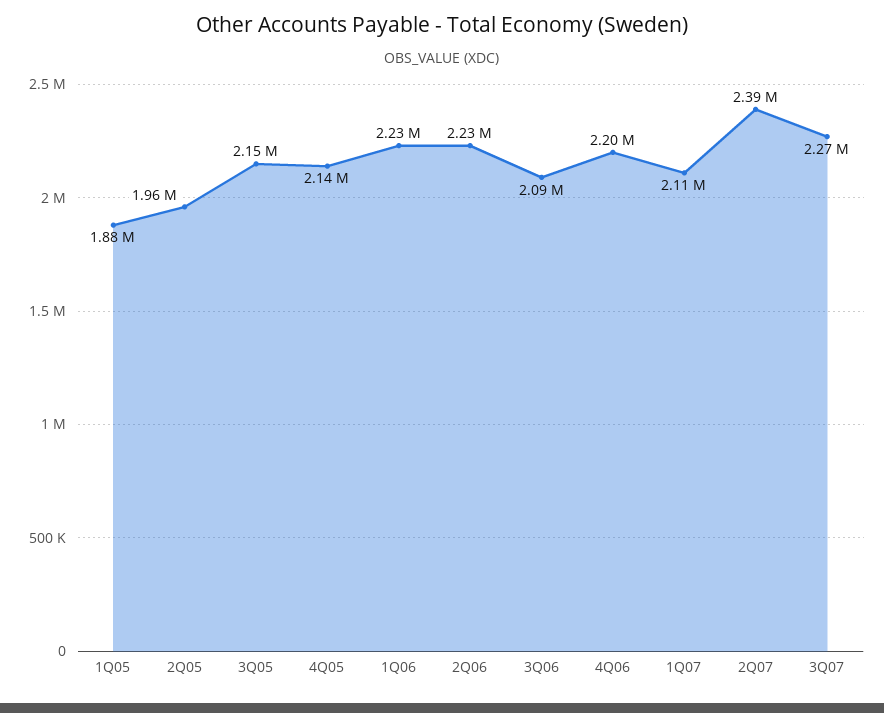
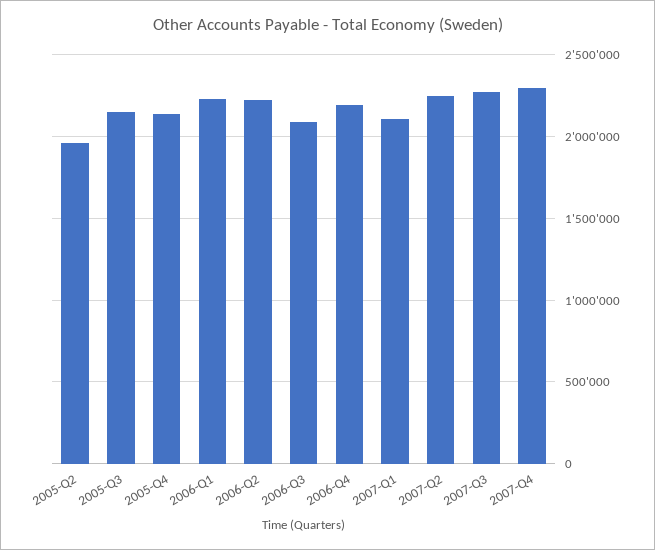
1Q05: 1880000 -> none
2Q07: 2390000 -> 2250000
2007-Q4: none -> 2300000

